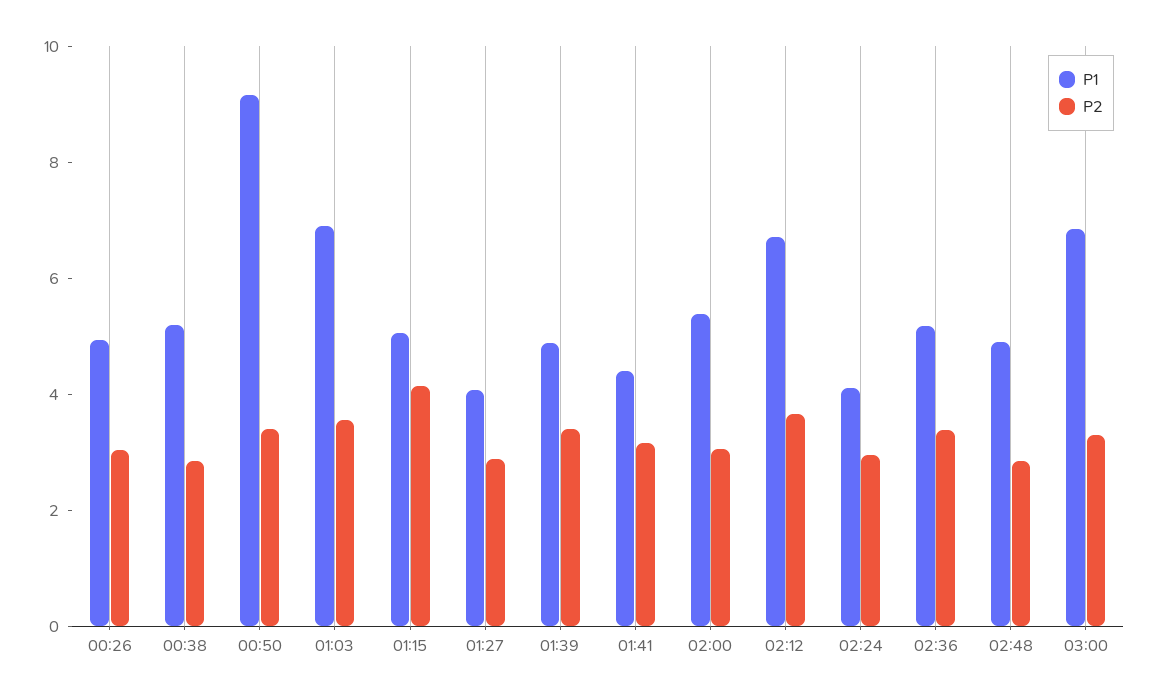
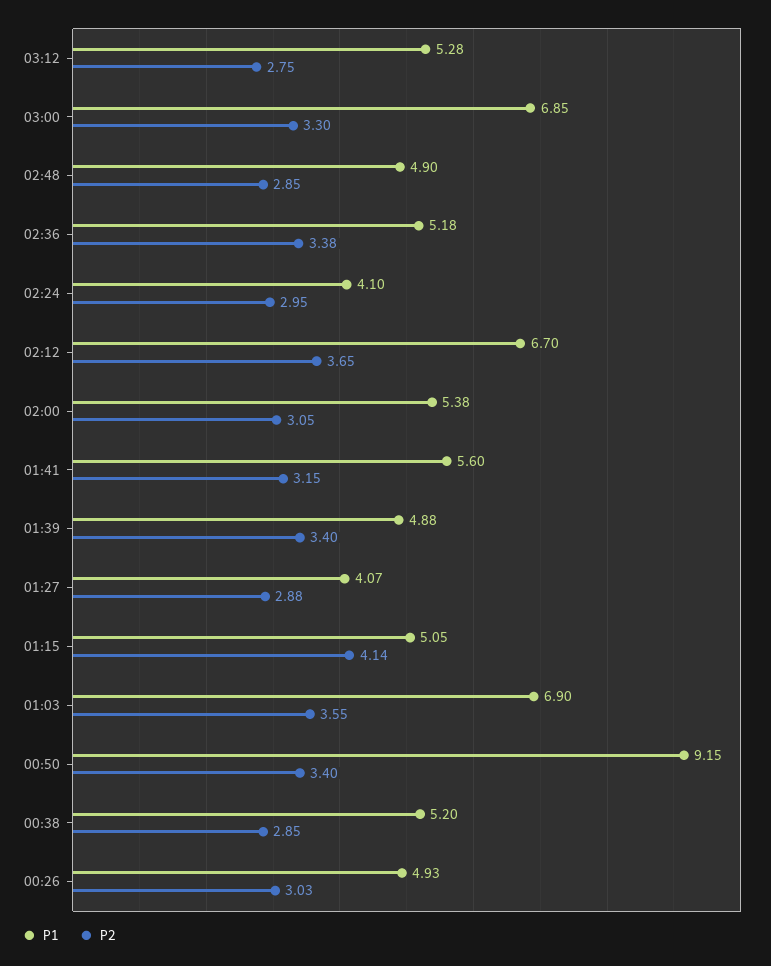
P1, 01:41: 4.5 -> 5.6
P1, 03:12: none -> 5.28
P2, 03:12: none -> 2.75

